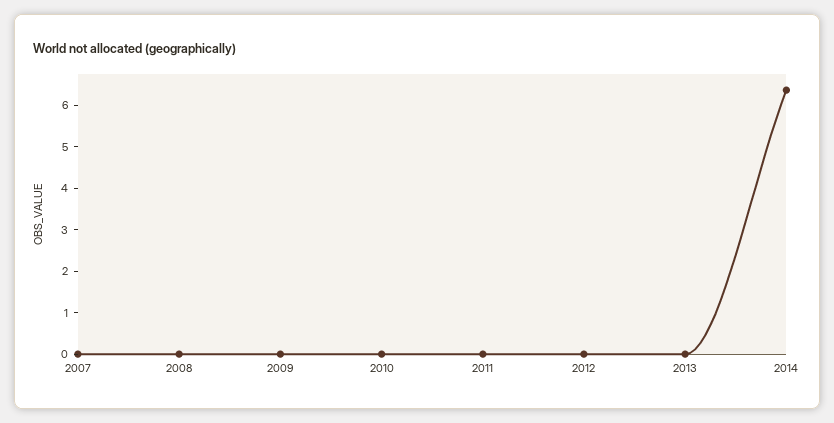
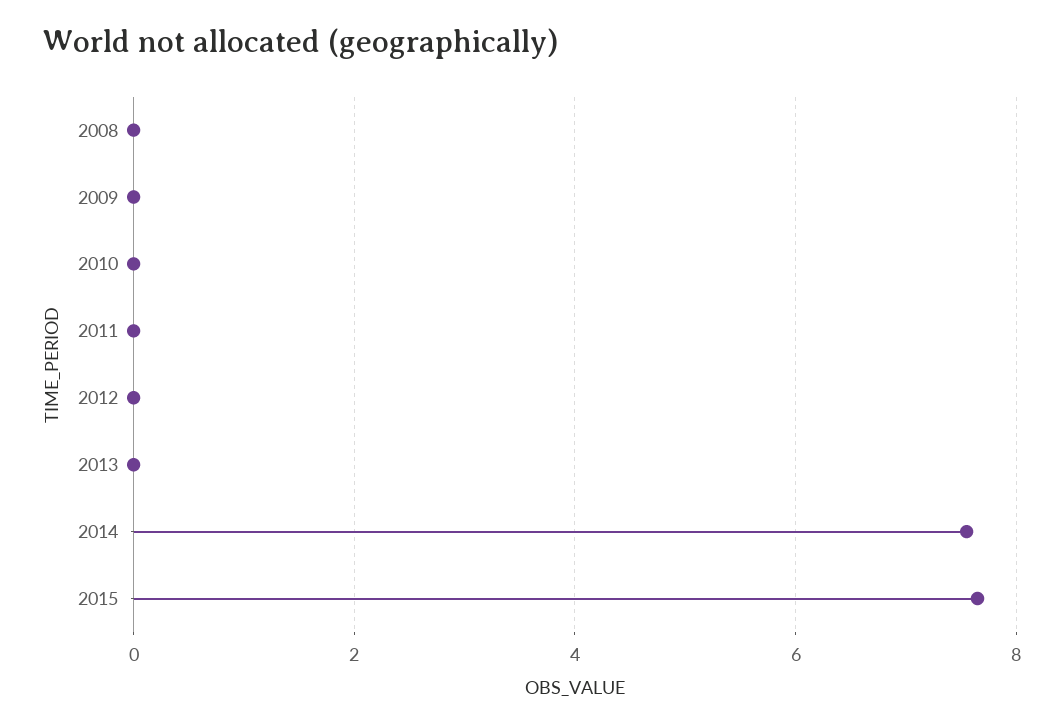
2007: 0 -> none
2014: 6.4 -> 7.6
2015: none -> 7.6

